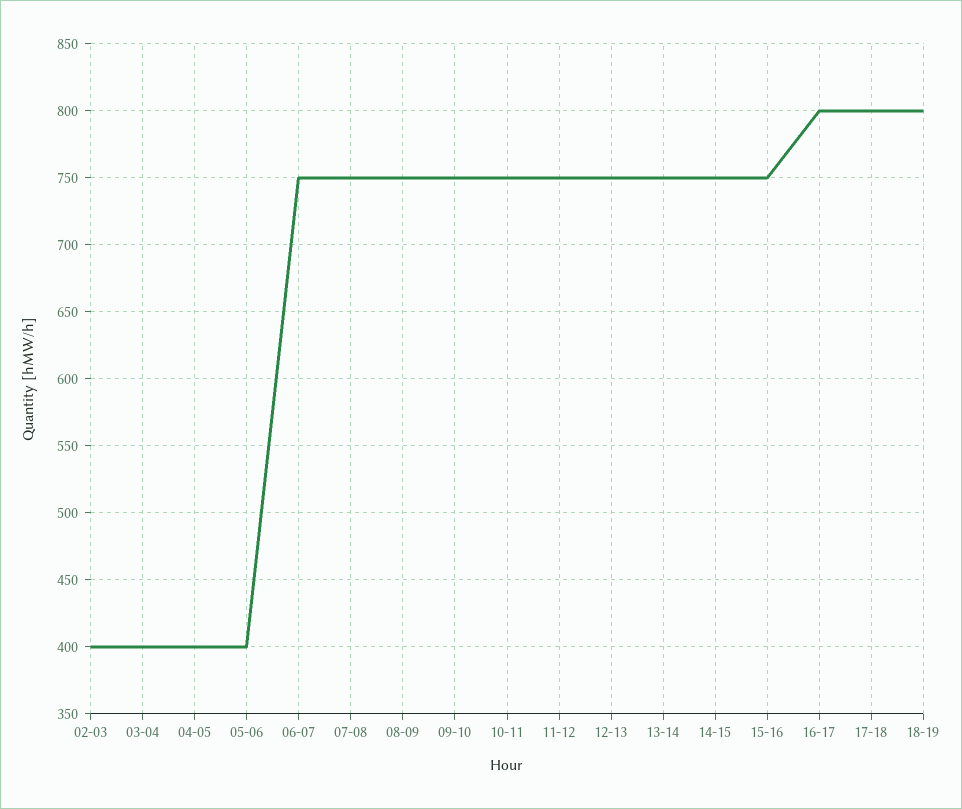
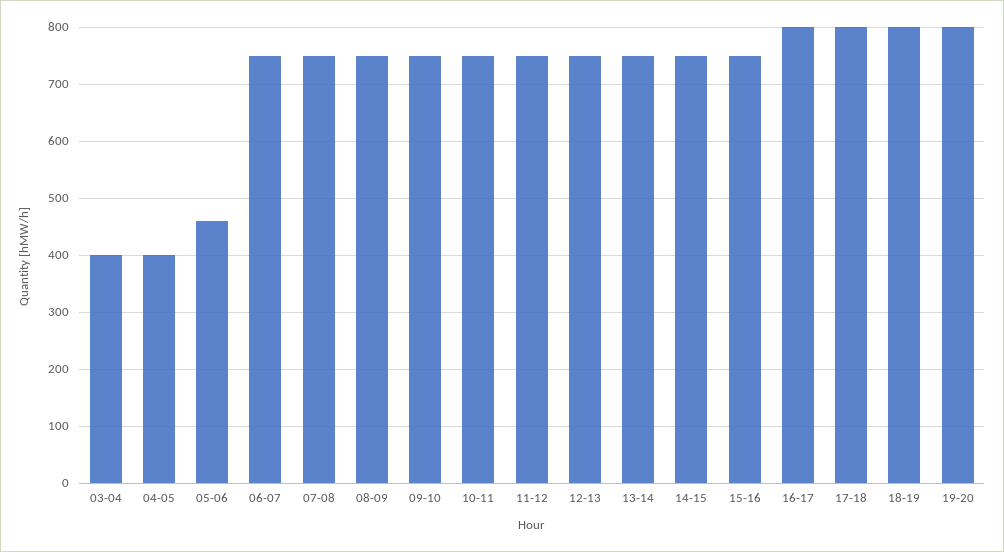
02-03: 400 -> none
05-06: 400 -> 460
19-20: none -> 800

